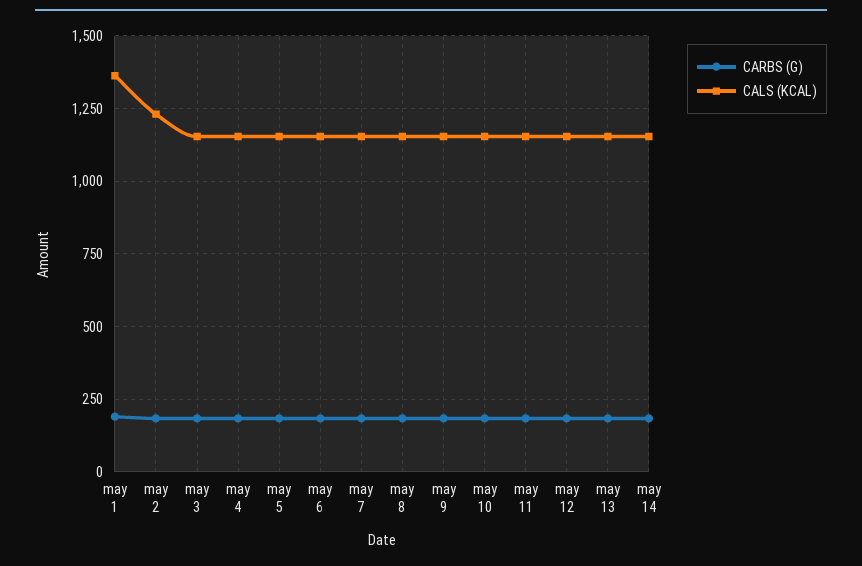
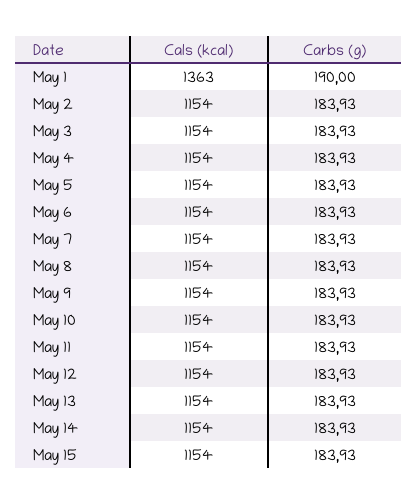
CALS (KCAL), may 2: 1225 -> 1154
CALS (KCAL), May 15: none -> 1154
CARBS (G), May 15: none -> 183.93

